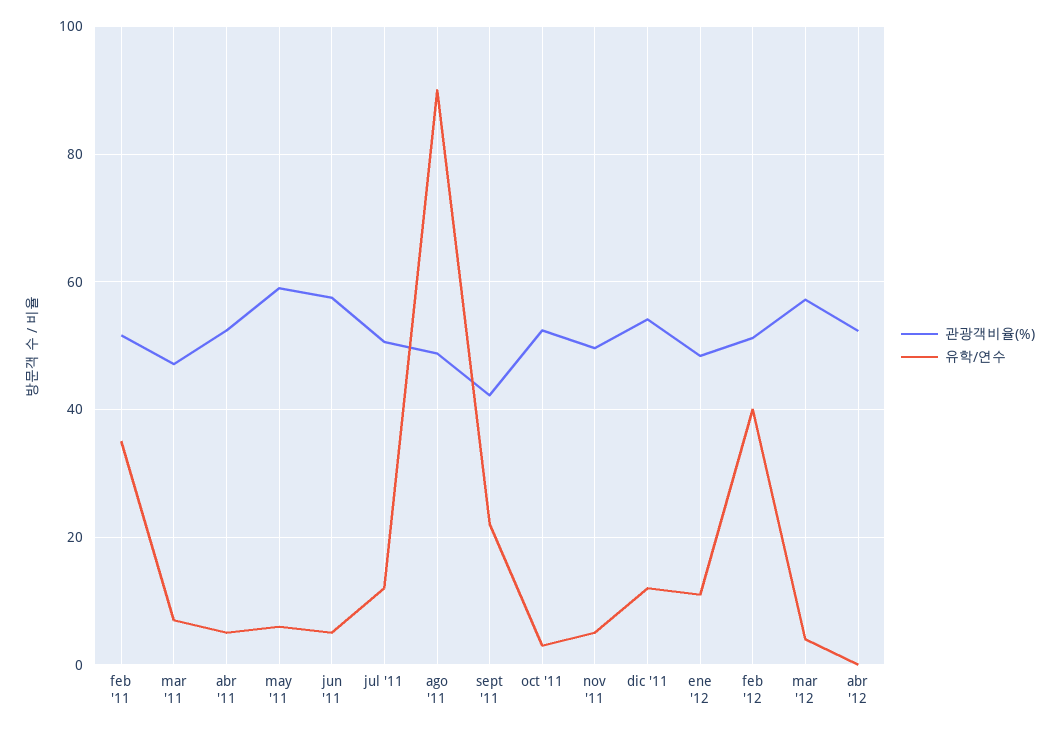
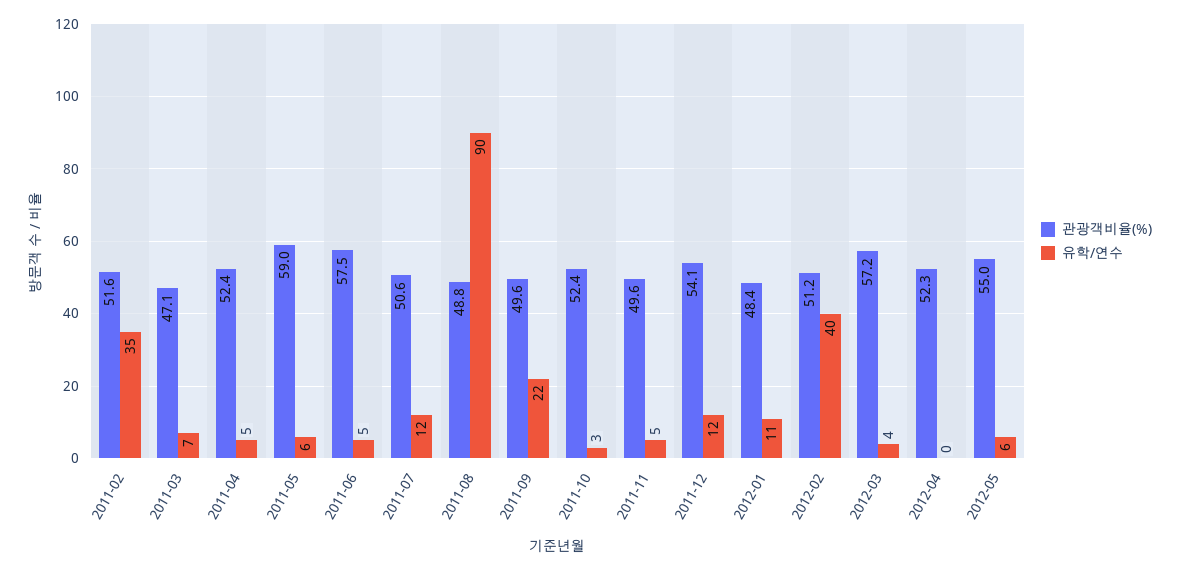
관광객비율(%), sept '11: 42 -> 49.6
관광객비율(%), 2012-05: none -> 55
유학/연수, 2012-05: none -> 6

